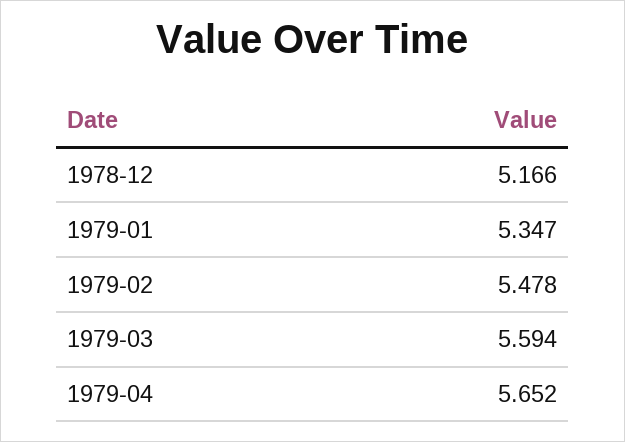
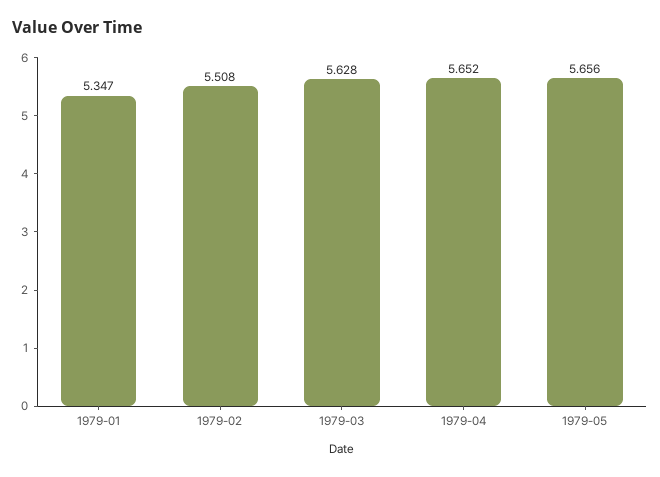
1978-12: 5.166 -> none
1979-02: 5.478 -> 5.508
1979-03: 5.594 -> 5.628
1979-05: none -> 5.656

